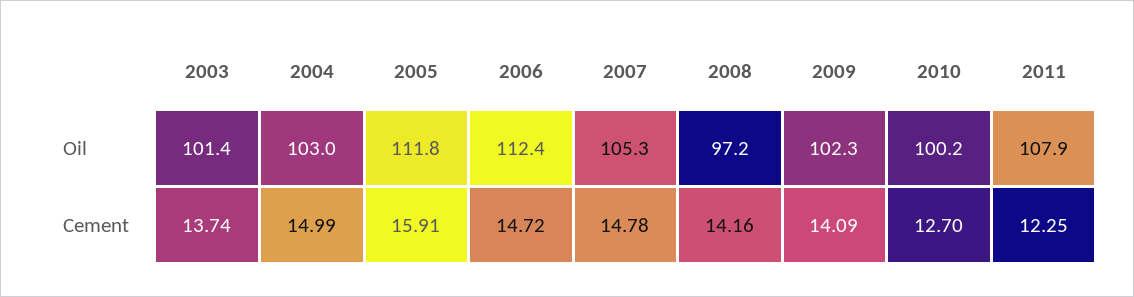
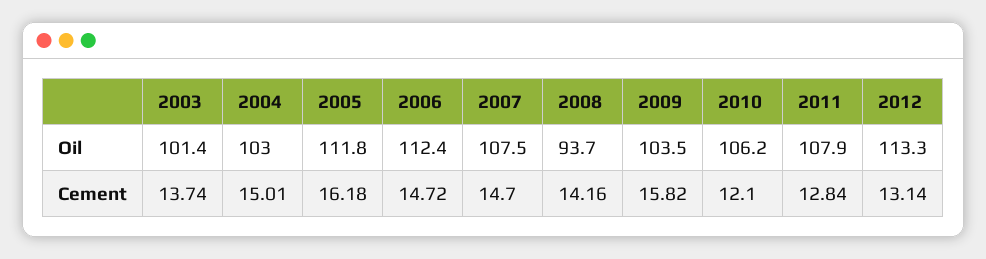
2007, Oil: 105.3 -> 107.5
2008, Oil: 97.2 -> 93.7
2009, Oil: 102.3 -> 103.5
2010, Oil: 100.2 -> 106.2
2004, Cement: 14.99 -> 15.01
2005, Cement: 15.91 -> 16.18
2007, Cement: 14.78 -> 14.7
2009, Cement: 14.09 -> 15.82
2010, Cement: 12.7 -> 12.1
2011, Cement: 12.25 -> 12.84
2012, Oil: none -> 113.3
2012, Cement: none -> 13.14

